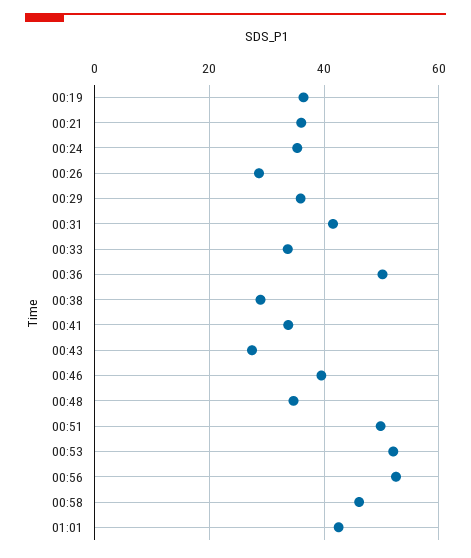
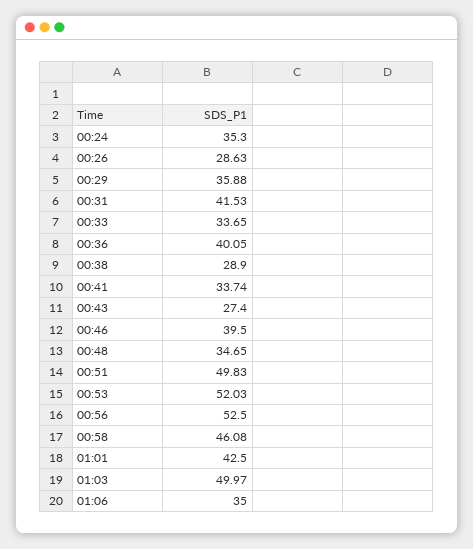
00:19: 36 -> none
00:21: 36 -> none
00:36: 50 -> 40.05
01:03: none -> 49.97
01:06: none -> 35

